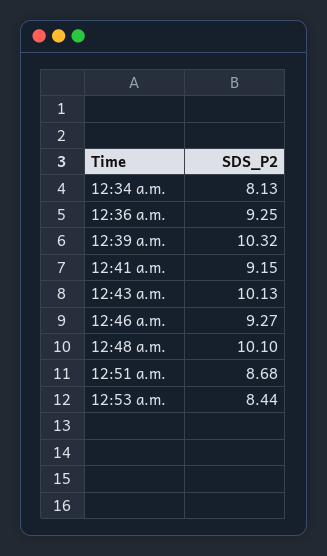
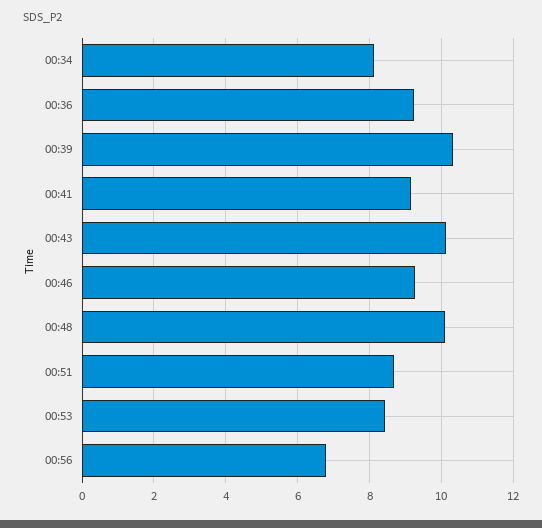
00:56: none -> 6.8

